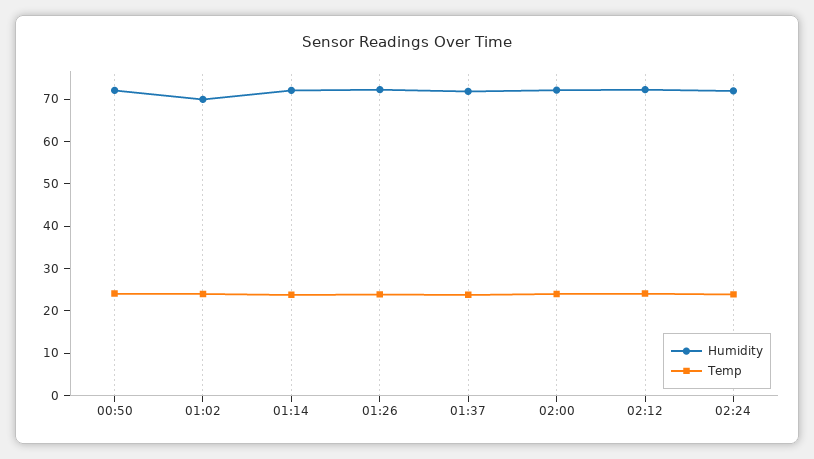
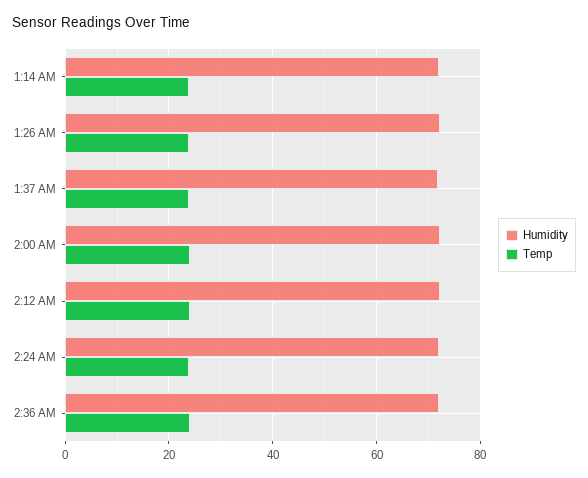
Humidity, 00:50: 72 -> none
Temp, 00:50: 24 -> none
Humidity, 01:02: 70 -> none
Temp, 01:02: 24 -> none
Humidity, 2:36 AM: none -> 72
Temp, 2:36 AM: none -> 24

